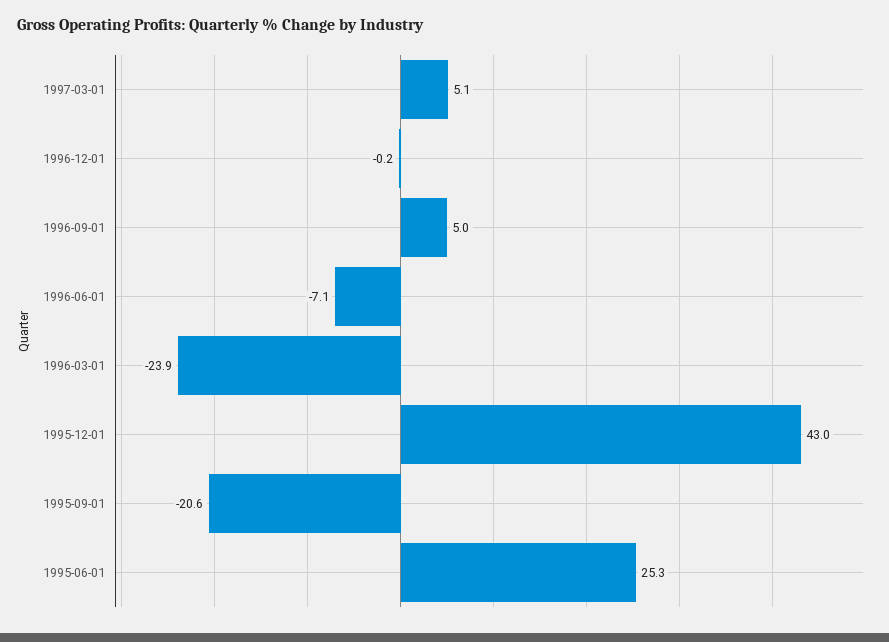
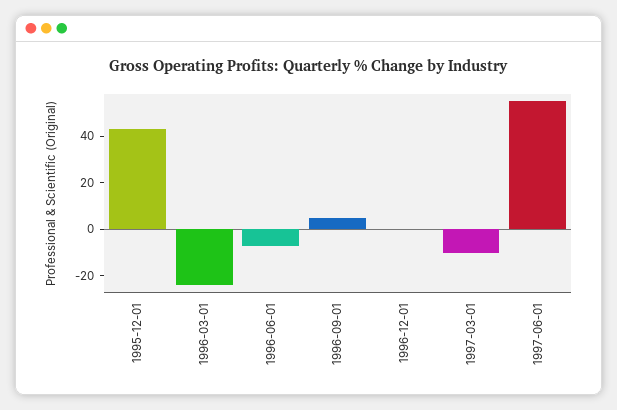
1997-03-01: 5.1 -> -10
1995-09-01: -20.6 -> none
1995-06-01: 25.3 -> none
1997-06-01: none -> 55

